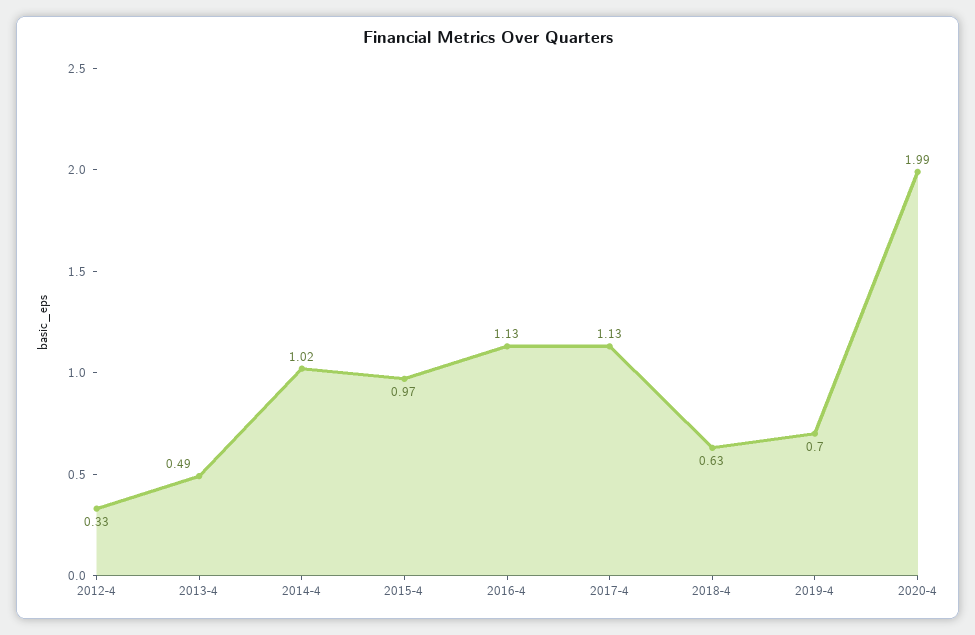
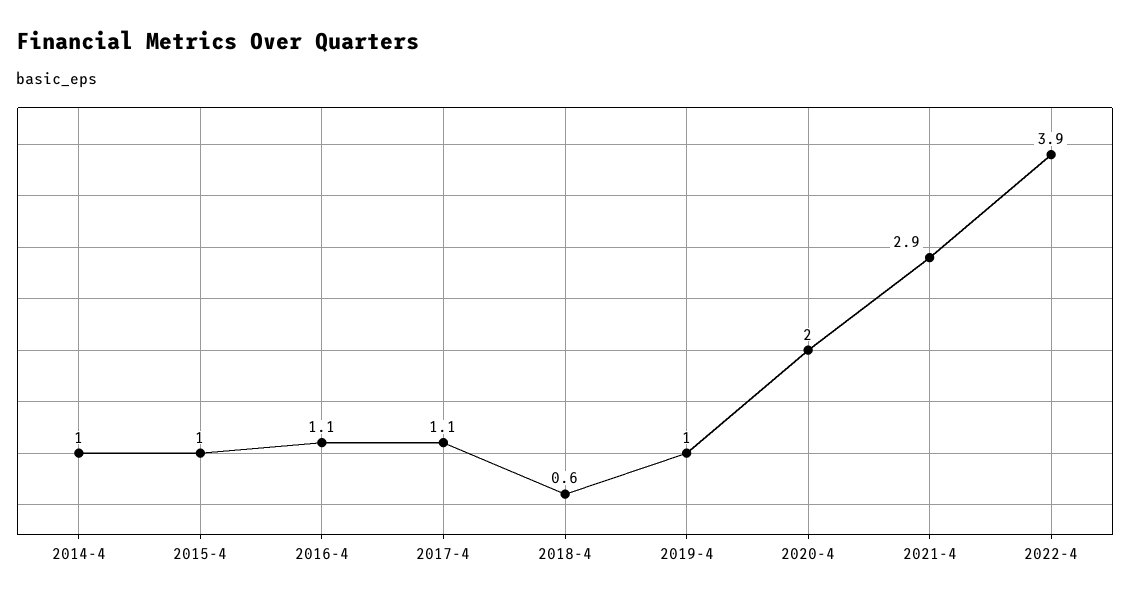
2012-4: 0.33 -> none
2013-4: 0.49 -> none
2019-4: 0.7 -> 1
2021-4: none -> 2.9
2022-4: none -> 3.9

